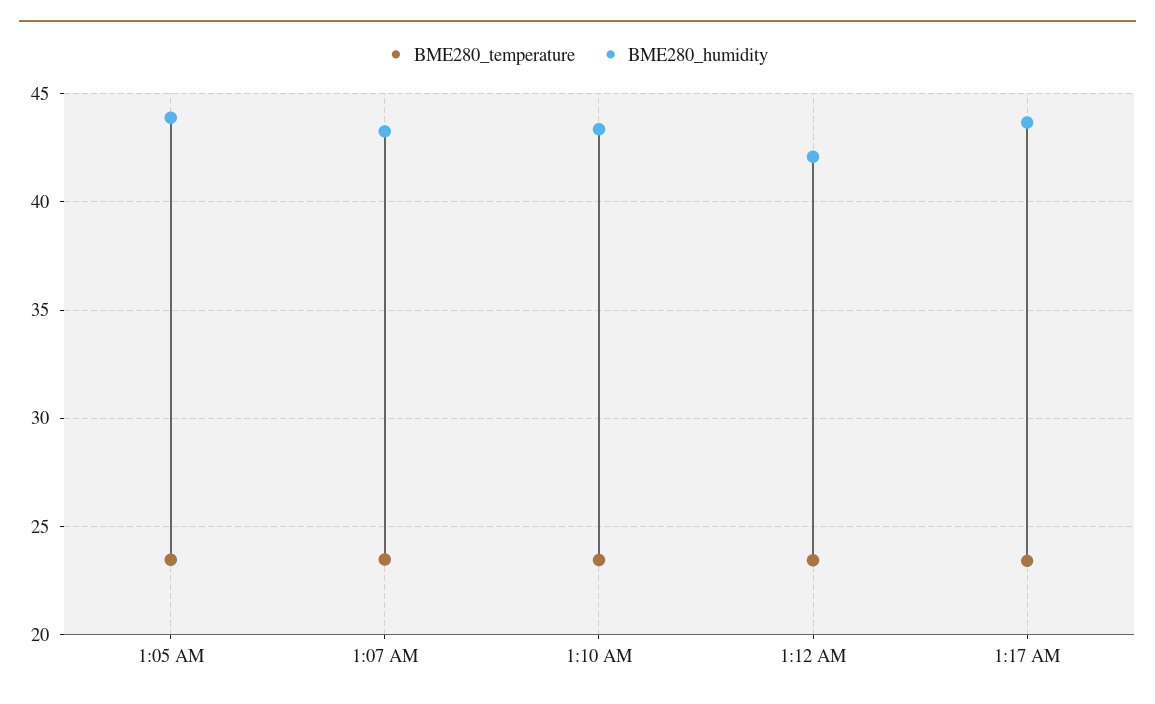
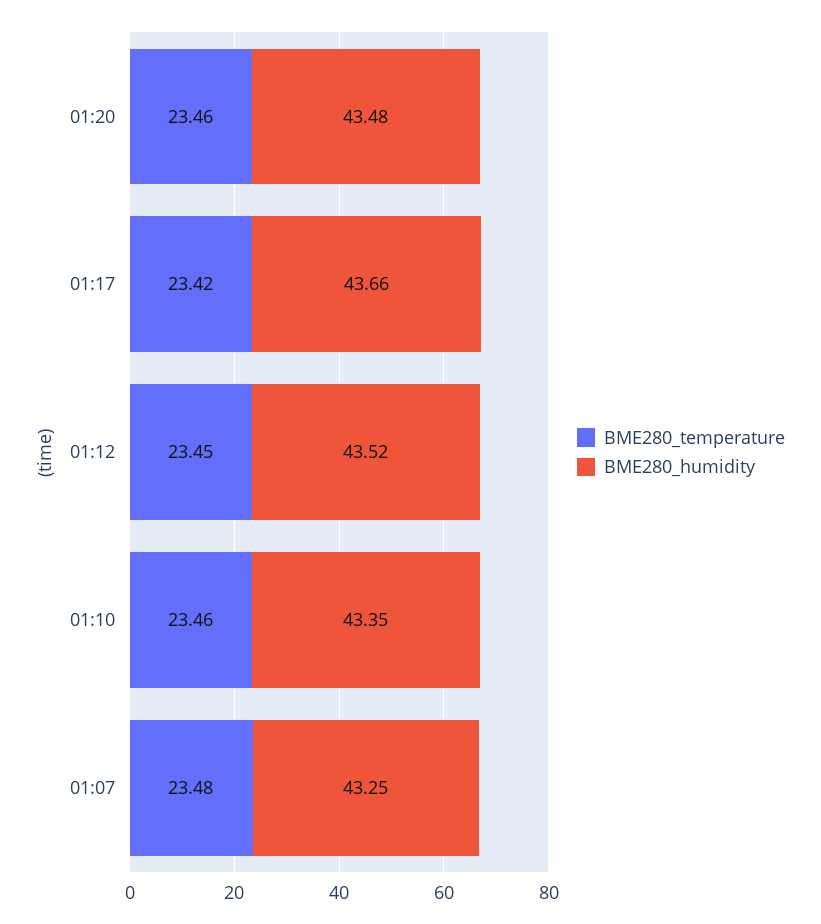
BME280_temperature, 1:05 AM: 23.5 -> none
BME280_humidity, 1:05 AM: 44 -> none
BME280_humidity, 1:12 AM: 42 -> 43.52
BME280_temperature, 01:20: none -> 23.46
BME280_humidity, 01:20: none -> 43.48

